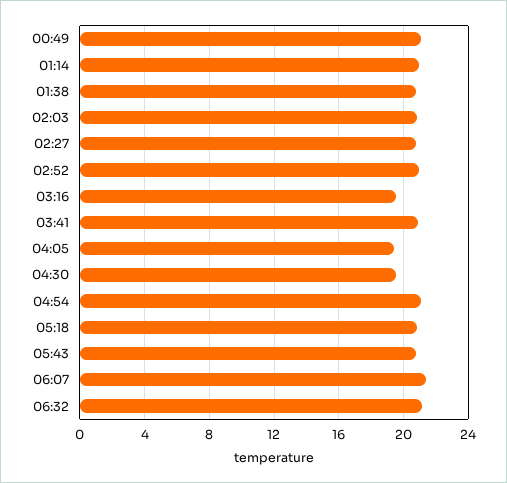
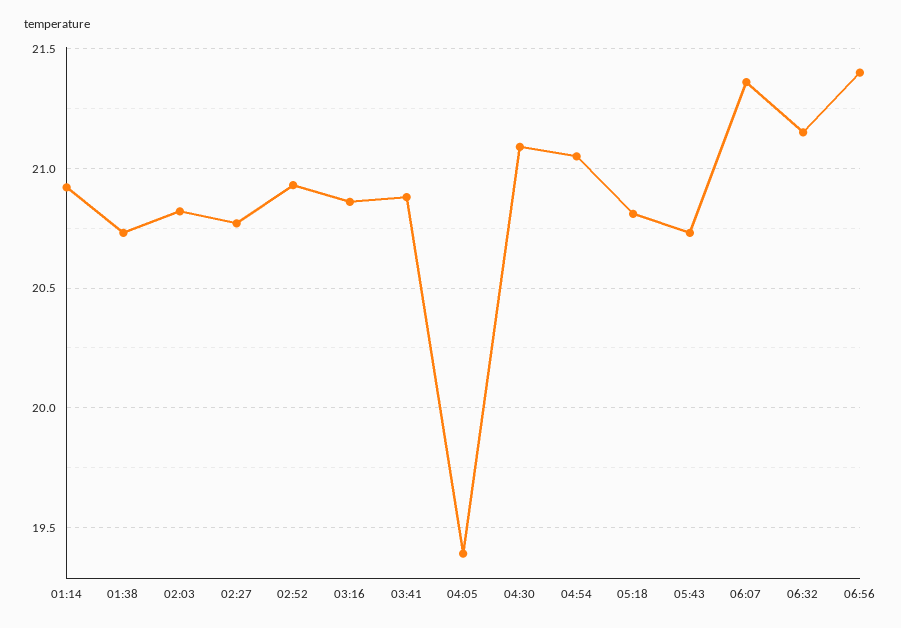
00:49: 21 -> none
03:16: 19.5 -> 20.85
04:30: 19.5 -> 21.1
06:56: none -> 21.4

